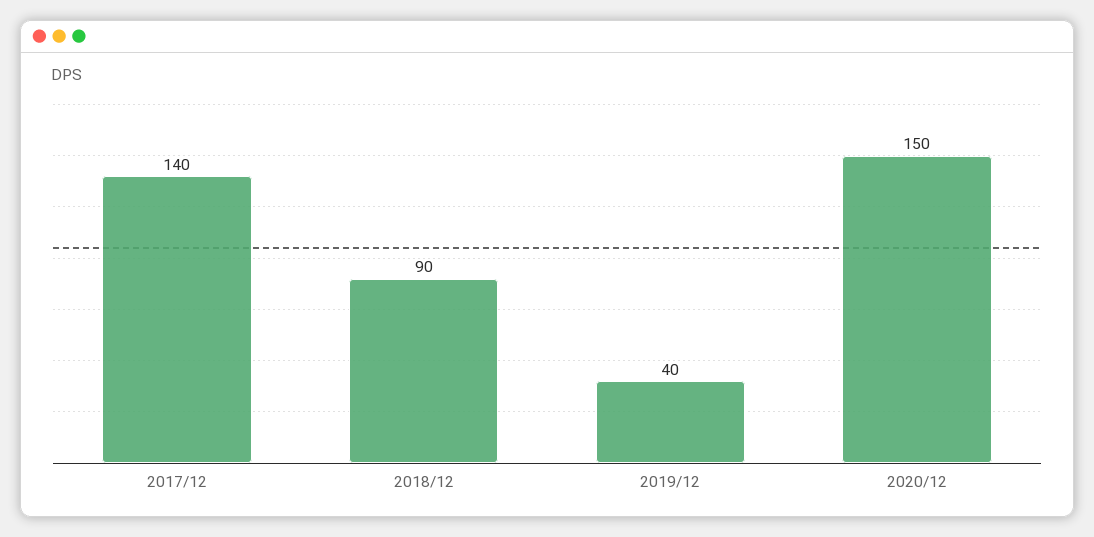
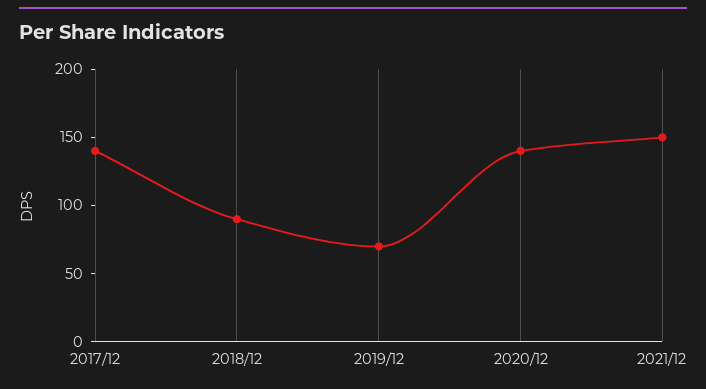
2019/12: 40 -> 70
2020/12: 150 -> 140
2021/12: none -> 150

